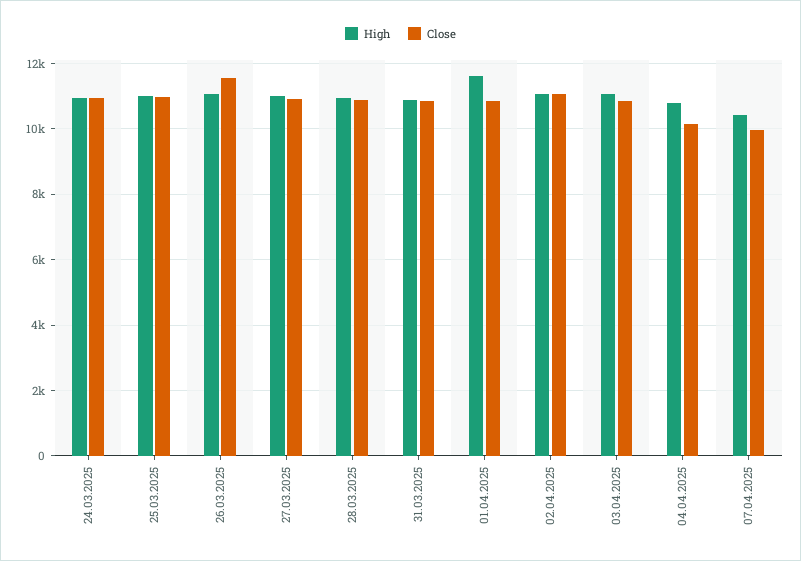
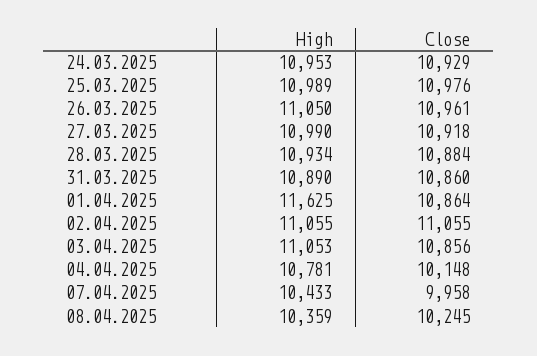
Close, 26.03.2025: 11600 -> 10961
High, 08.04.2025: none -> 10359
Close, 08.04.2025: none -> 10245

